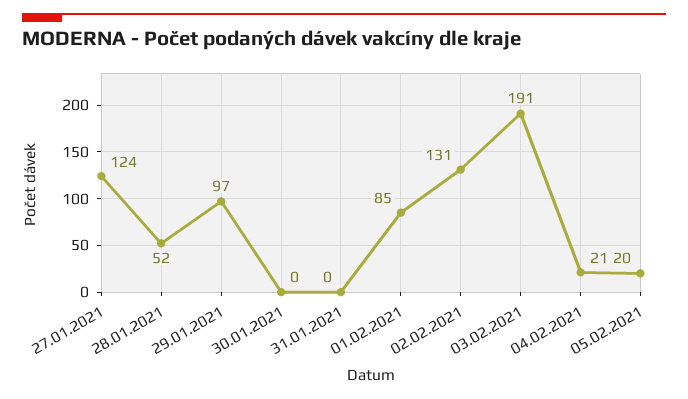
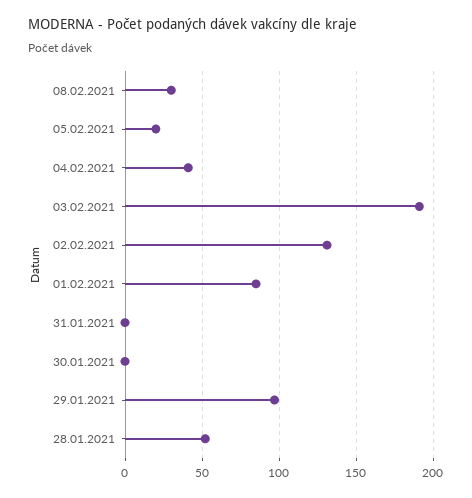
27.01.2021: 124 -> none
04.02.2021: 21 -> 40
08.02.2021: none -> 30

